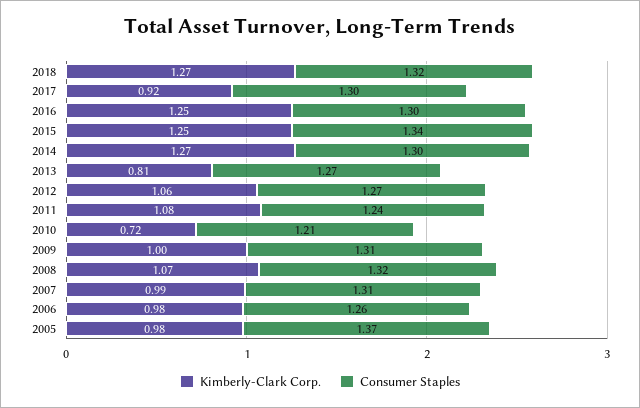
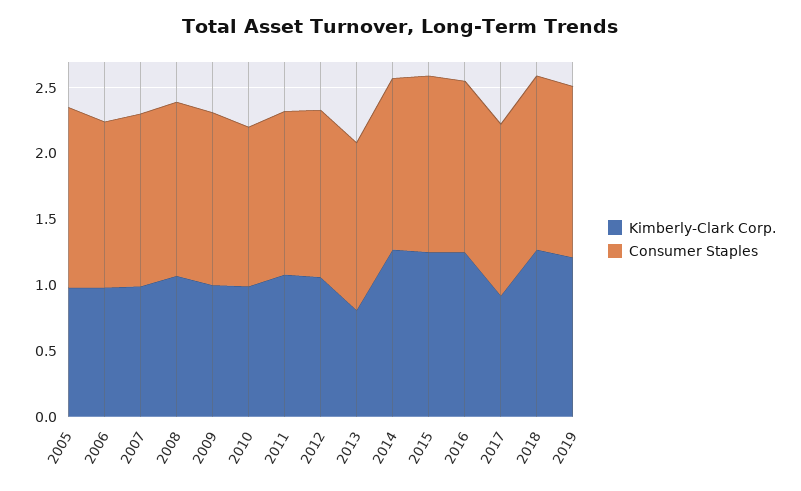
Kimberly-Clark Corp., 2010: 0.72 -> 1
Kimberly-Clark Corp., 2019: none -> 1.2
Consumer Staples, 2019: none -> 1.3

